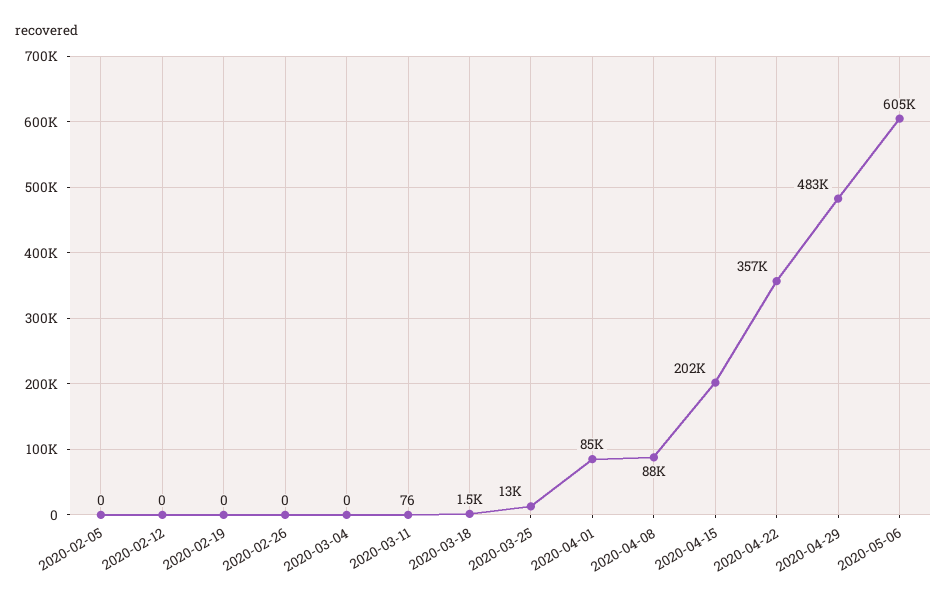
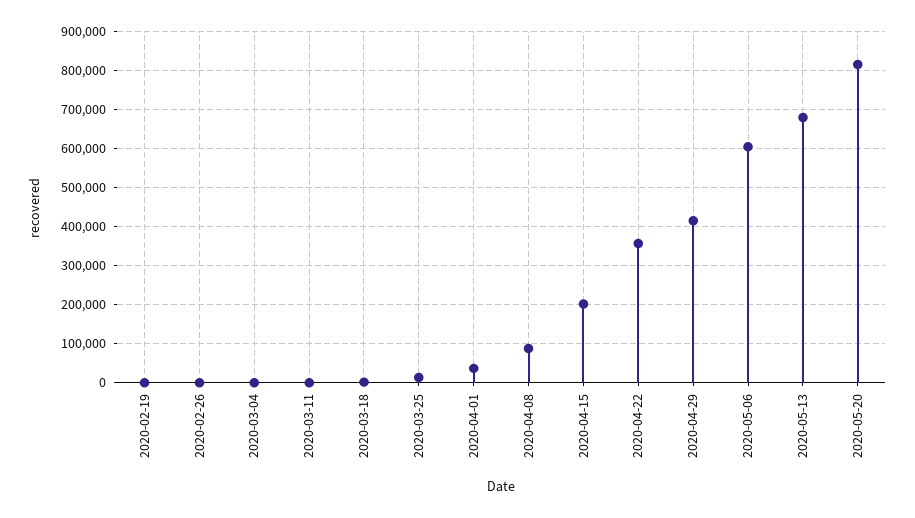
2020-02-05: 0 -> none
2020-02-12: 0 -> none
2020-04-01: 85000 -> 40000
2020-04-29: 483000 -> 420000
2020-05-13: none -> 680000
2020-05-20: none -> 820000

